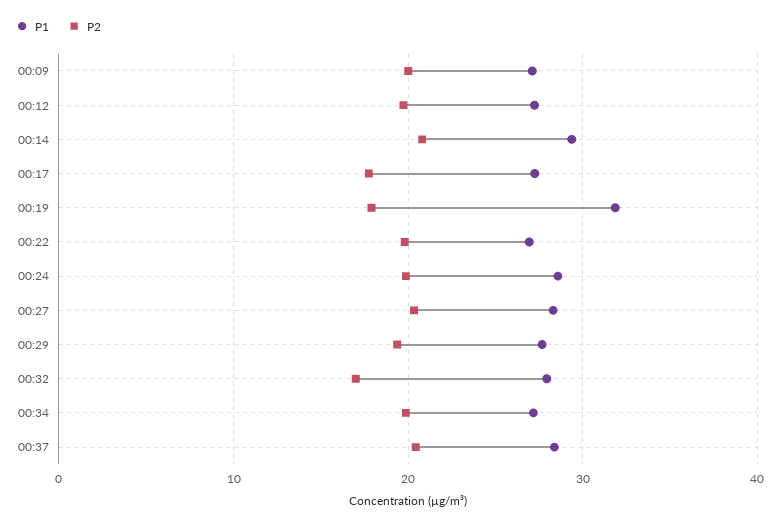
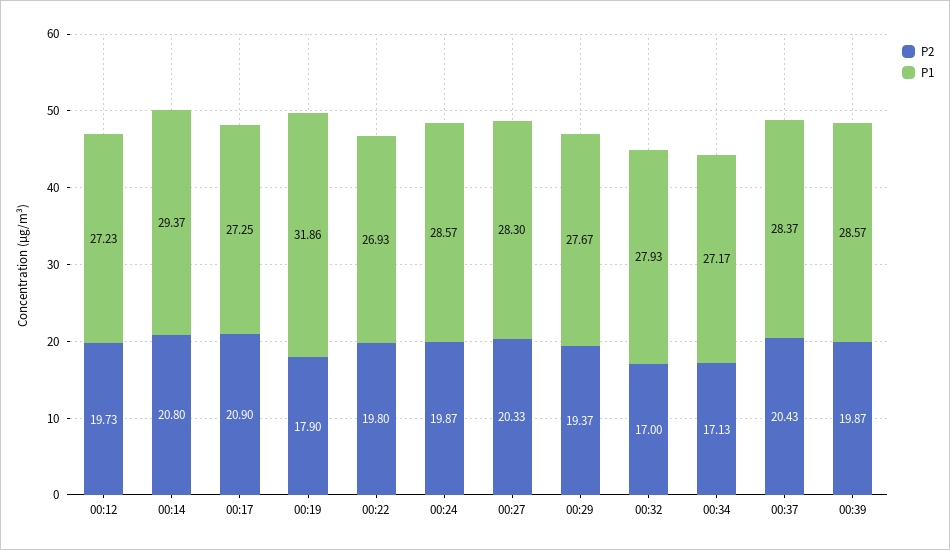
P1, 00:09: 27 -> none
P2, 00:09: 20 -> none
P2, 00:17: 18 -> 20.9
P2, 00:34: 20 -> 17.13
P2, 00:39: none -> 19.87
P1, 00:39: none -> 28.57

